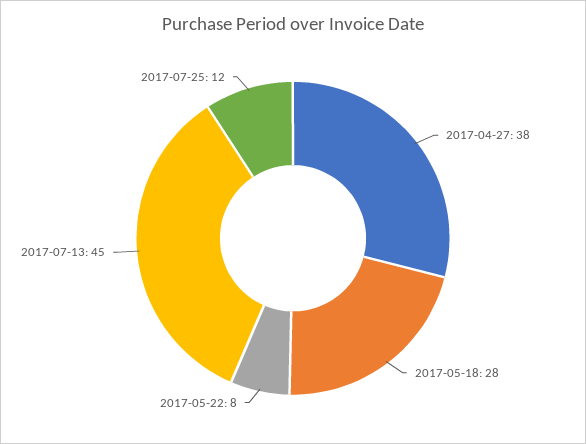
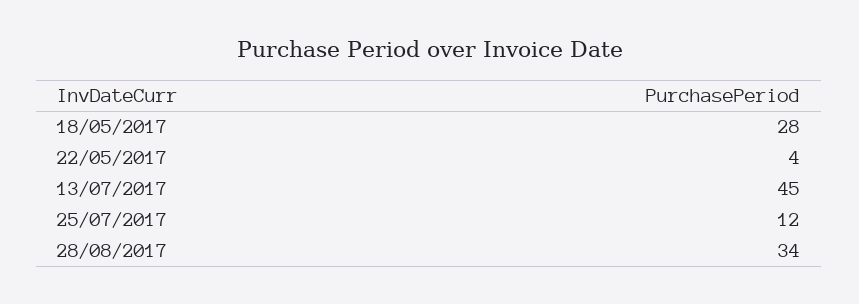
2017-04-27: 38 -> none
2017-05-22: 8 -> 4
28/08/2017: none -> 34

